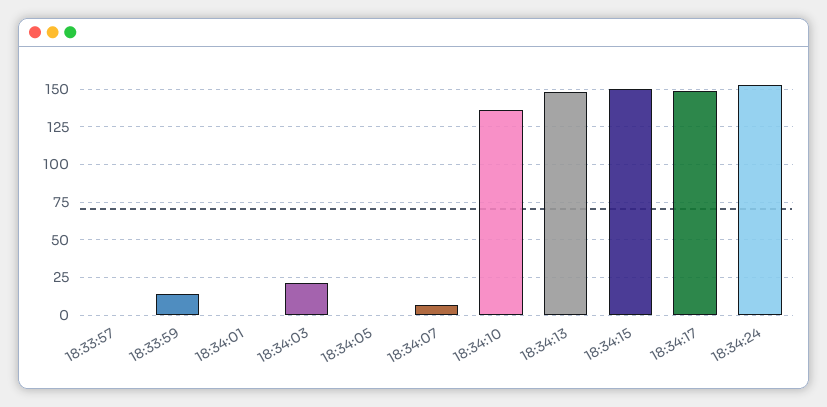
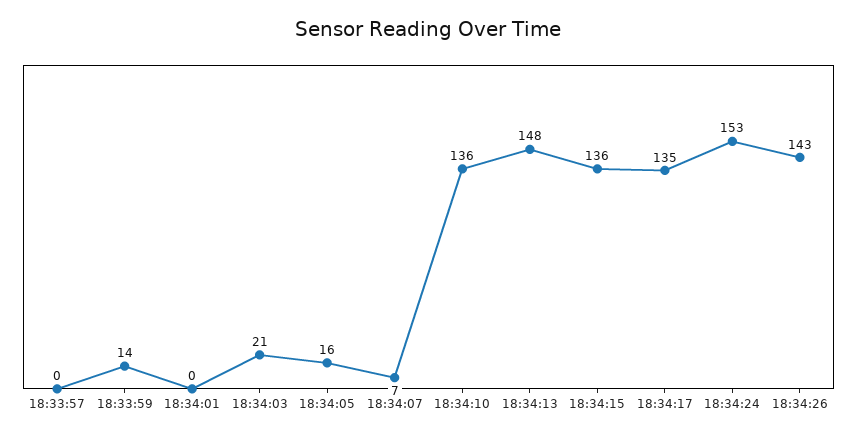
18:34:05: 0 -> 16
18:34:15: 150 -> 136
18:34:17: 150 -> 135
18:34:26: none -> 143

